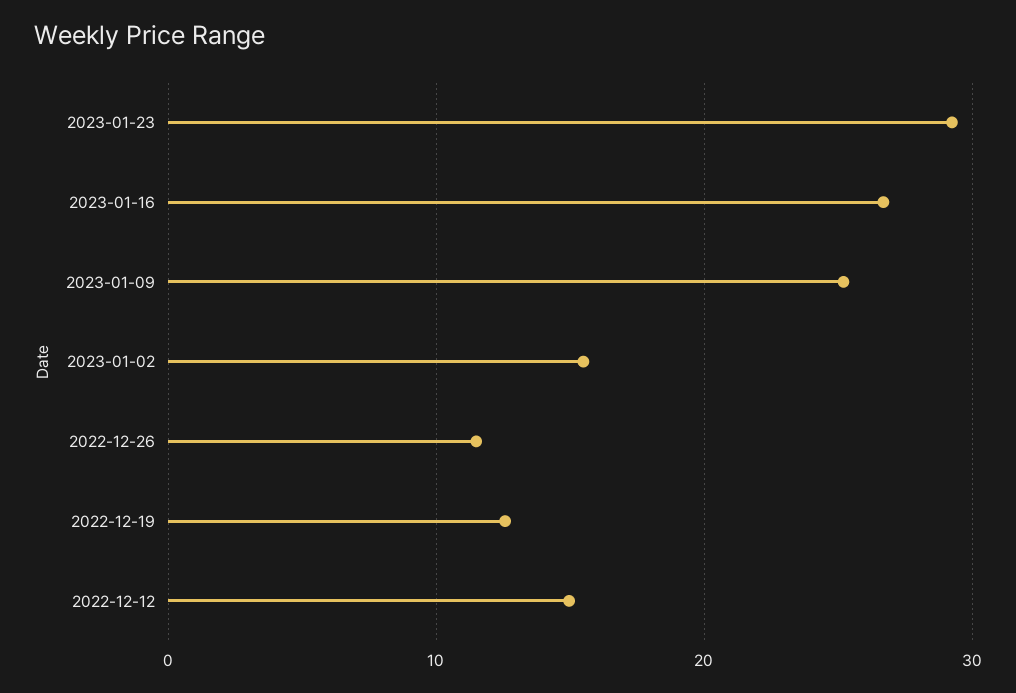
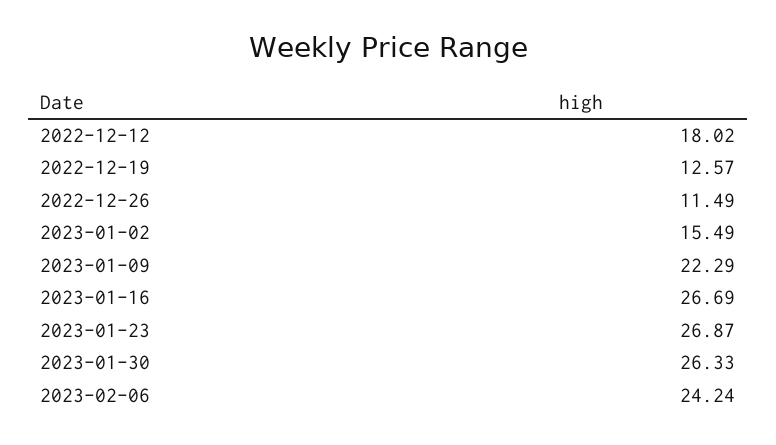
2023-01-23: 29 -> 26.87
2023-01-09: 25 -> 22.29
2022-12-12: 15 -> 18.02
2023-01-30: none -> 26.33
2023-02-06: none -> 24.24

